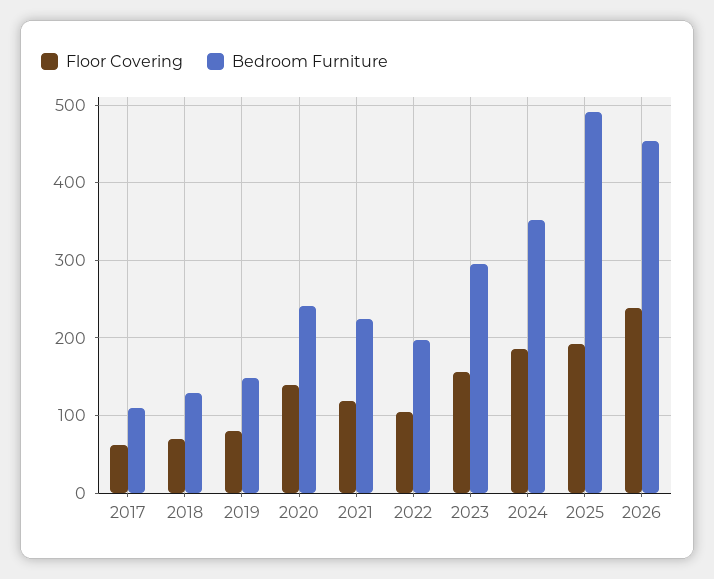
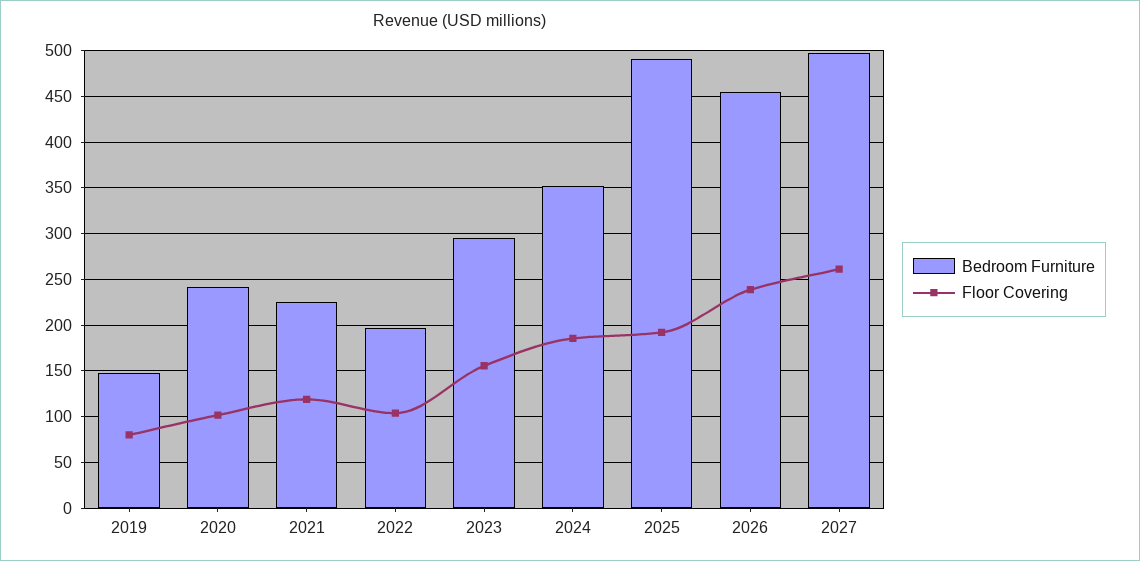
Floor Covering, 2017: 60 -> none
Bedroom Furniture, 2017: 110 -> none
Floor Covering, 2018: 70 -> none
Bedroom Furniture, 2018: 130 -> none
Floor Covering, 2020: 140 -> 100
Bedroom Furniture, 2027: none -> 500
Floor Covering, 2027: none -> 260

